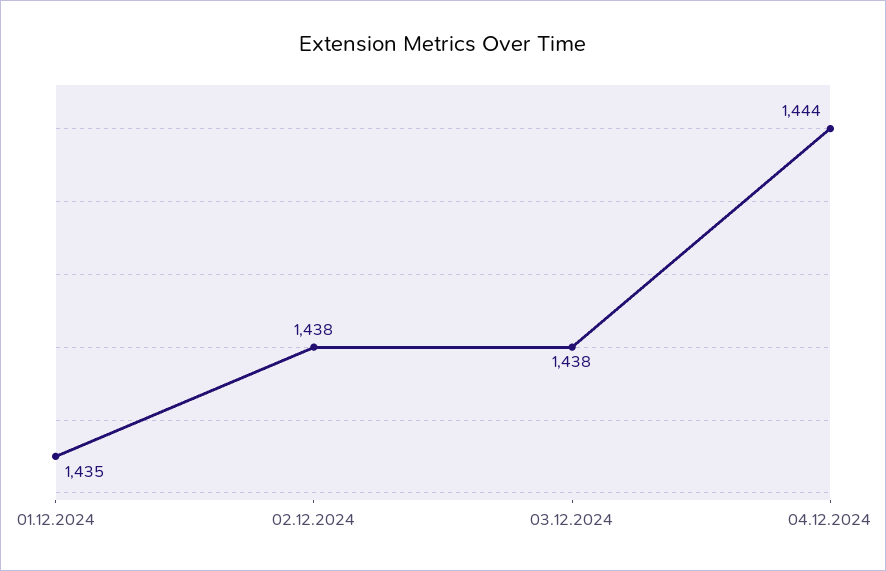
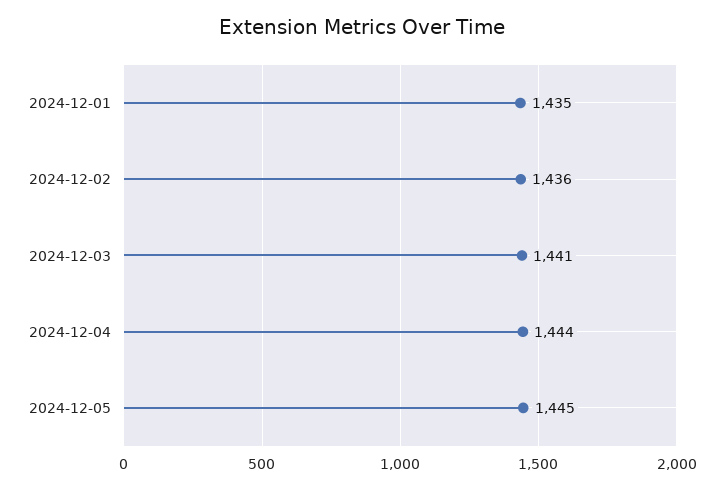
02.12.2024: 1438 -> 1436
03.12.2024: 1438 -> 1441
2024-12-05: none -> 1445

